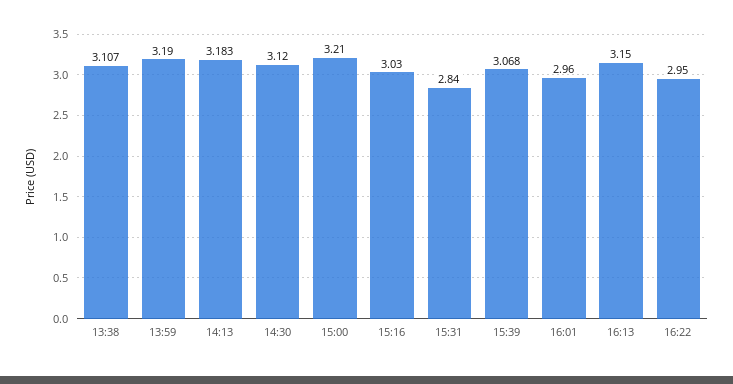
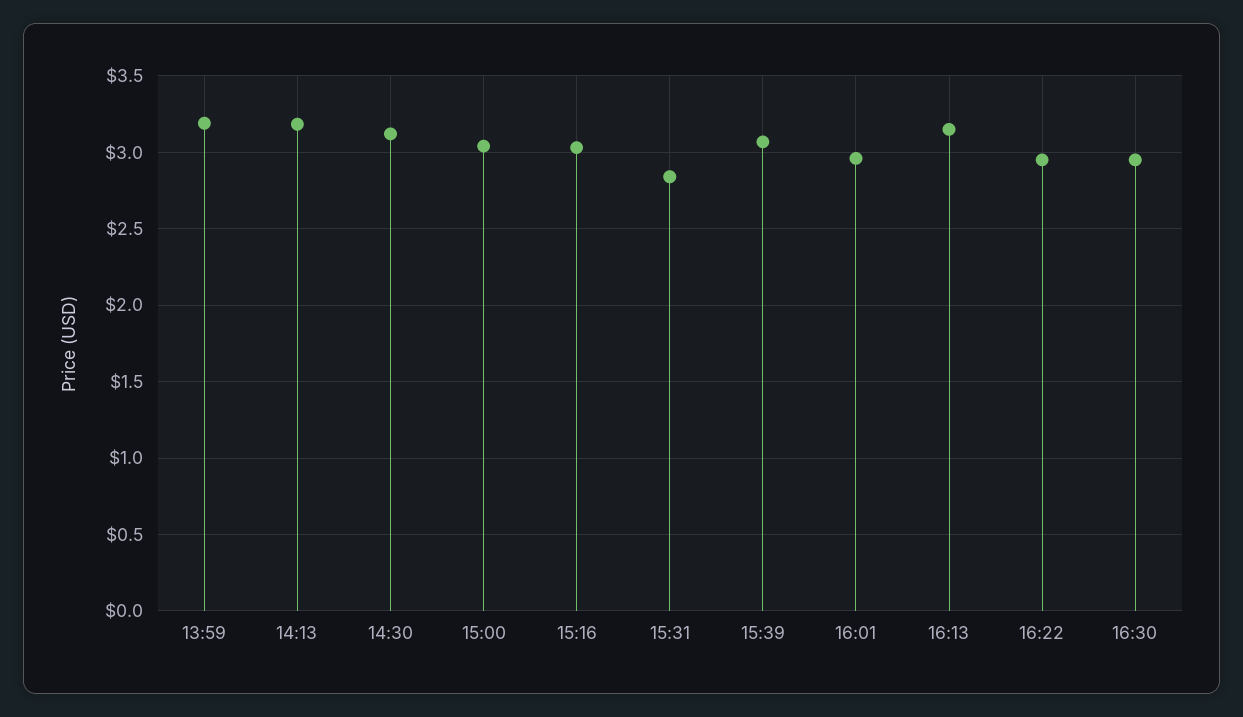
13:38: 3.107 -> none
15:00: 3.21 -> 3.05
16:30: none -> 2.95

